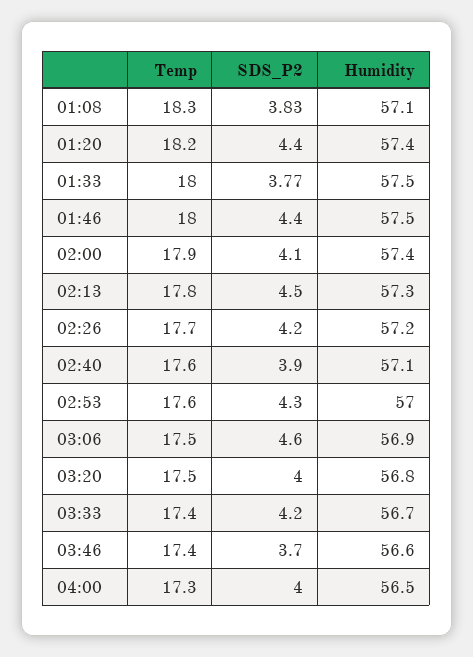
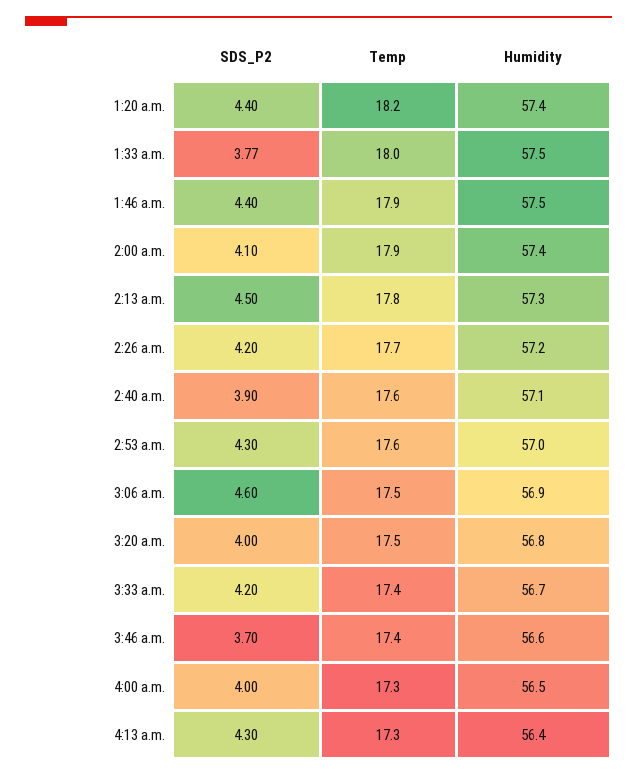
Temp, 01:08: 18.3 -> none
SDS_P2, 01:08: 3.83 -> none
Humidity, 01:08: 57.1 -> none
Temp, 01:46: 18 -> 17.9
SDS_P2, 4:13 a.m.: none -> 4.3
Temp, 4:13 a.m.: none -> 17.3
Humidity, 4:13 a.m.: none -> 56.4

